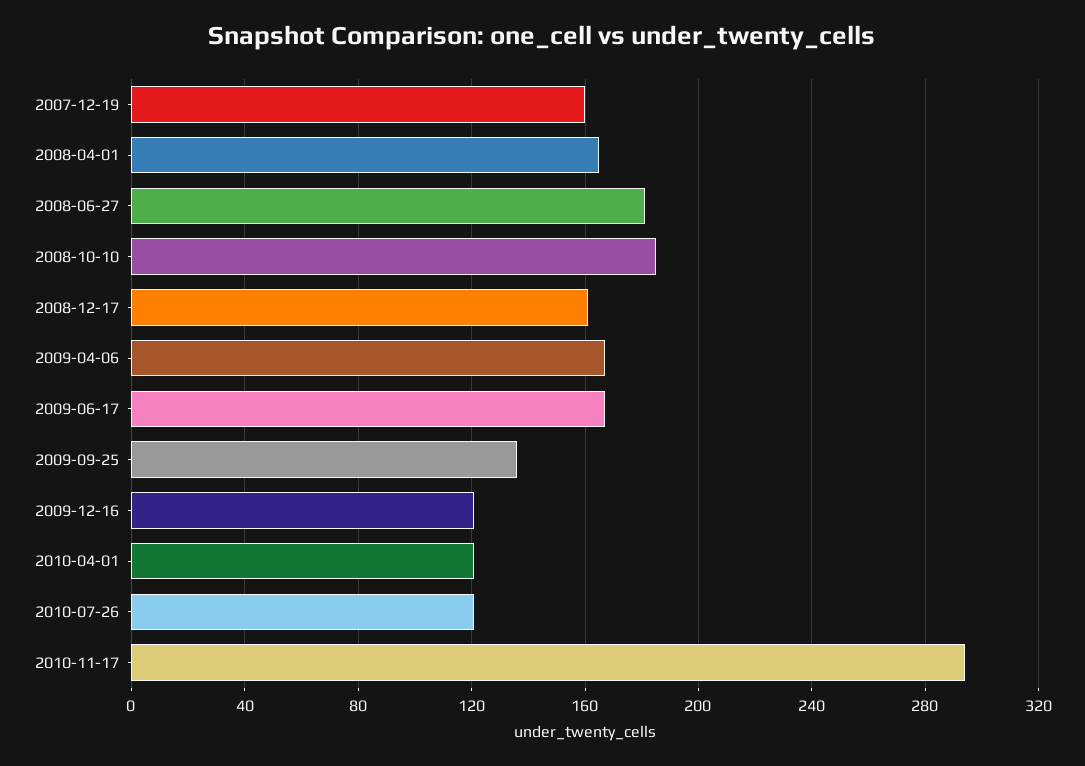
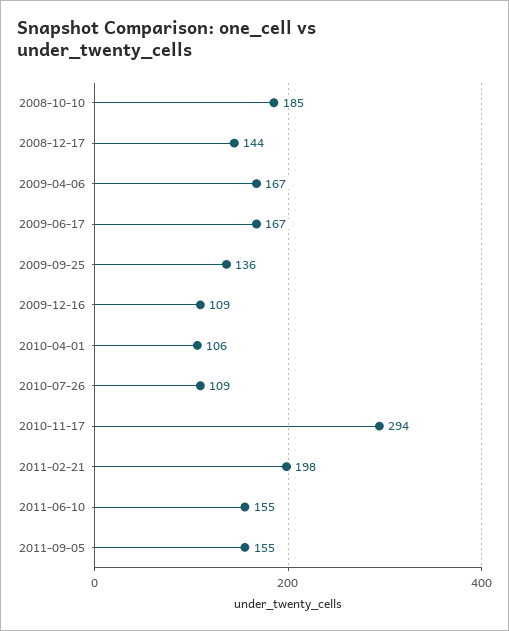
2007-12-19: 160 -> none
2008-04-01: 165 -> none
2008-06-27: 180 -> none
2008-12-17: 160 -> 144
2009-12-16: 120 -> 109
2010-04-01: 120 -> 106
2010-07-26: 120 -> 109
2011-02-21: none -> 198
2011-06-10: none -> 155
2011-09-05: none -> 155

